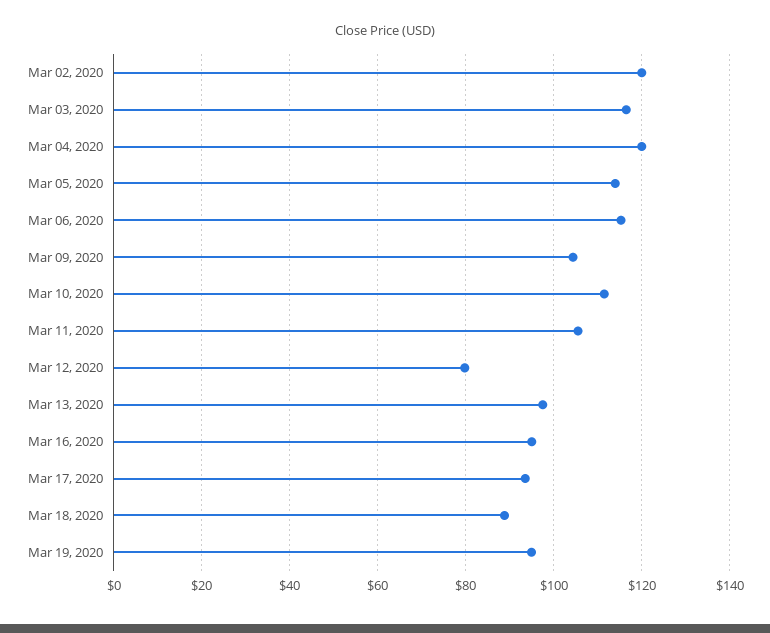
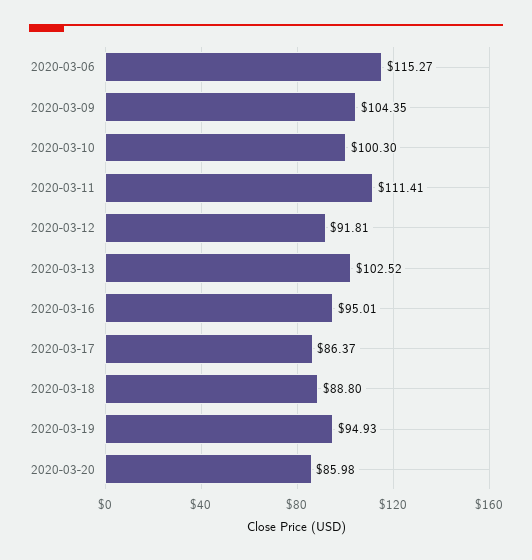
Mar 02, 2020: 120 -> none
Mar 03, 2020: 116 -> none
Mar 04, 2020: 120 -> none
Mar 05, 2020: 114 -> none
Mar 10, 2020: 112 -> 100.3
Mar 11, 2020: 106 -> 111.41
Mar 12, 2020: 80 -> 91.81
Mar 13, 2020: 98 -> 102.52
Mar 17, 2020: 94 -> 86.37
2020-03-20: none -> 85.98

